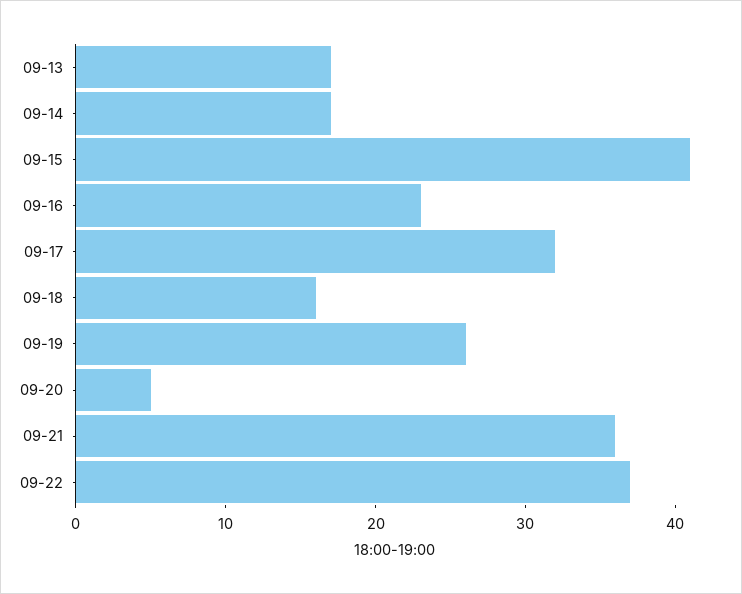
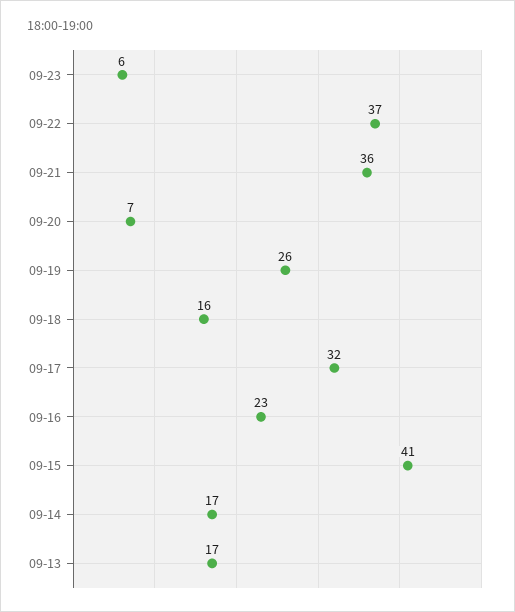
09-20: 5 -> 7
09-23: none -> 6

